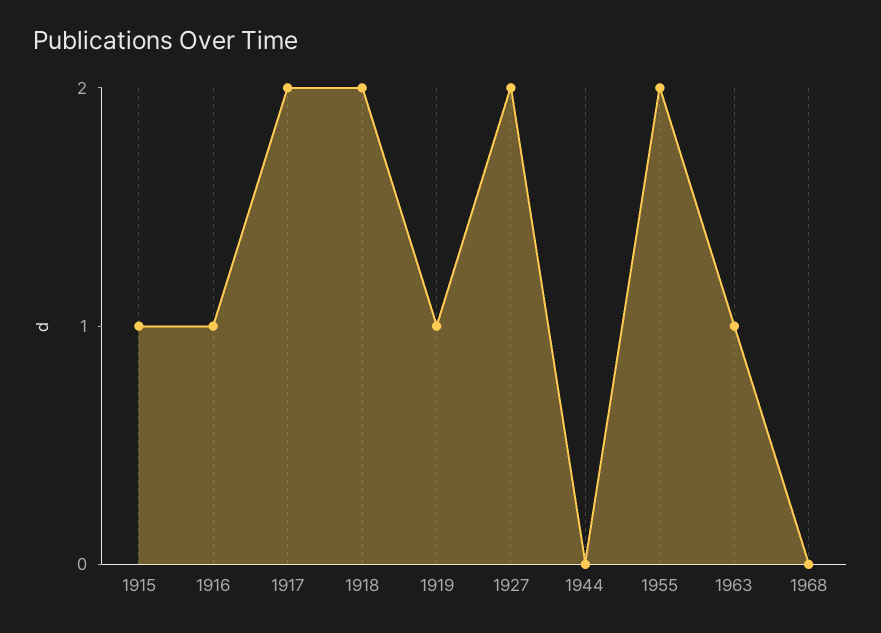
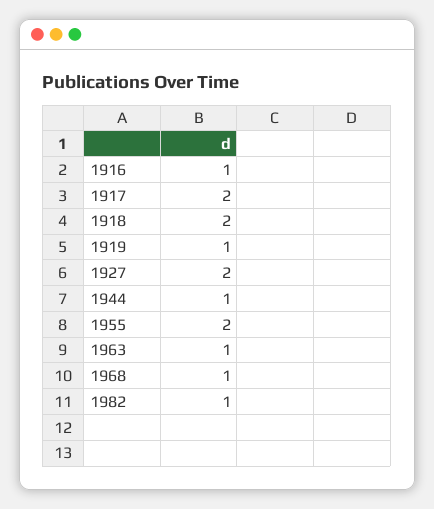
1915: 1 -> none
1944: 0 -> 1
1968: 0 -> 1
1982: none -> 1

